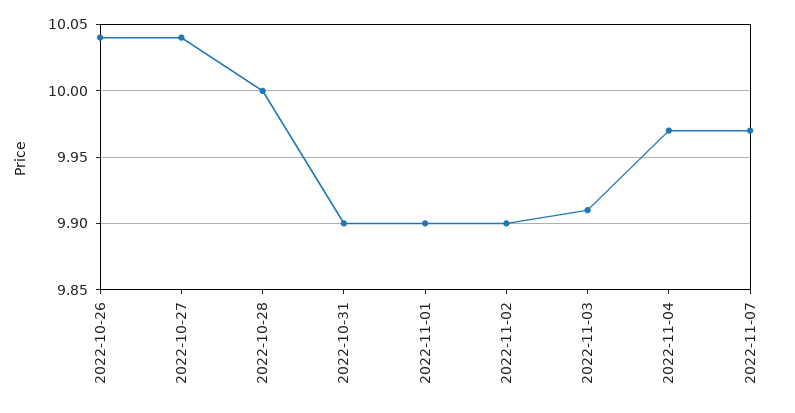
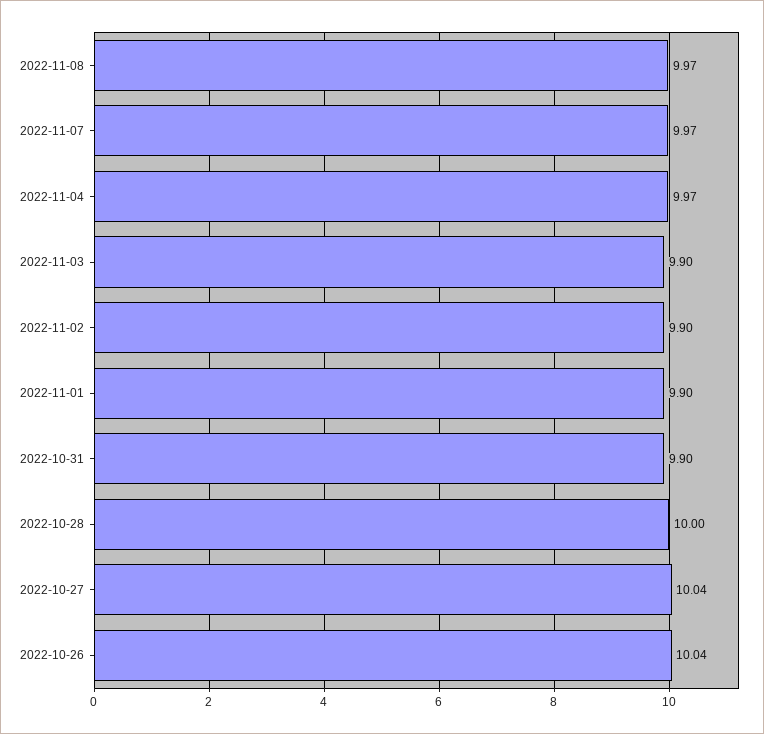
2022-11-03: 9.91 -> 9.9
2022-11-08: none -> 9.97

